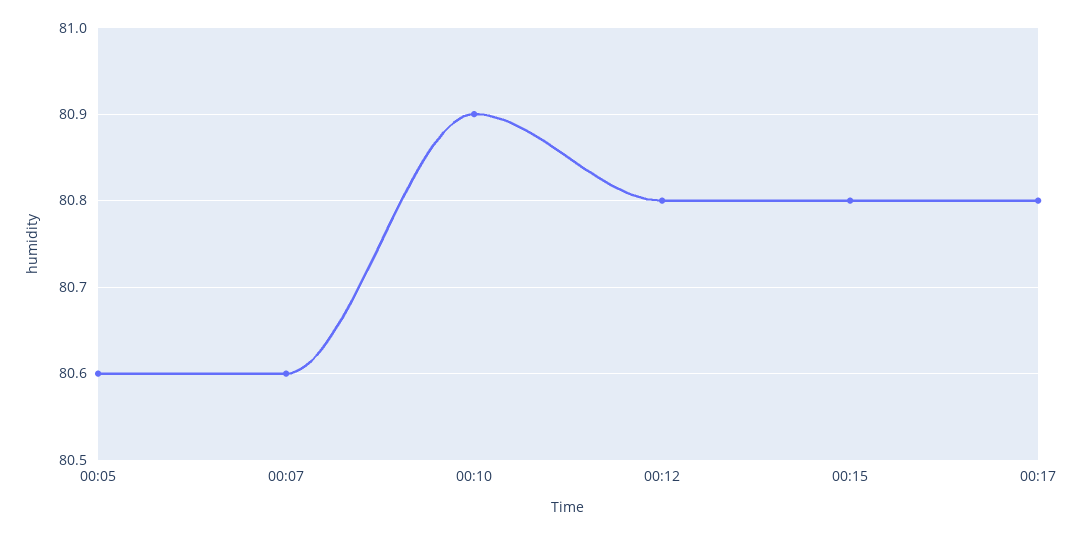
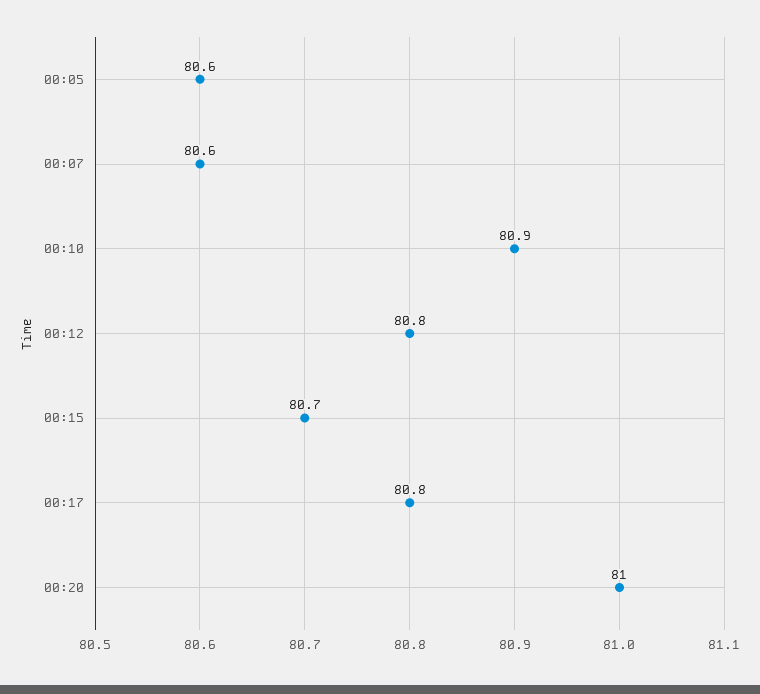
00:15: 80.8 -> 80.7
00:20: none -> 81

